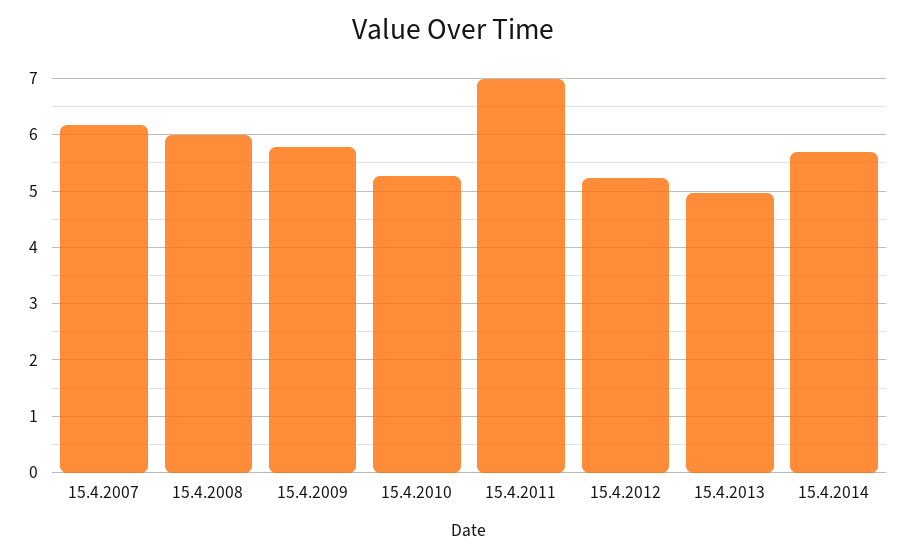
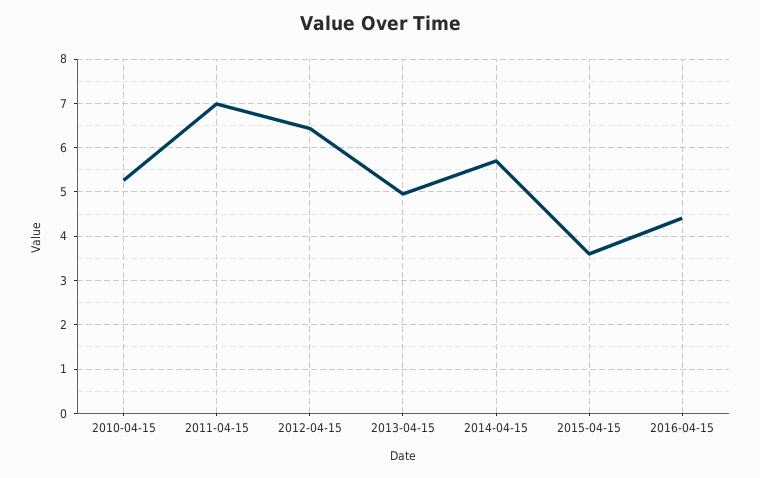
15.4.2007: 6.2 -> none
15.4.2008: 6 -> none
15.4.2009: 5.8 -> none
15.4.2012: 5.2 -> 6.4
2015-04-15: none -> 3.6
2016-04-15: none -> 4.4

